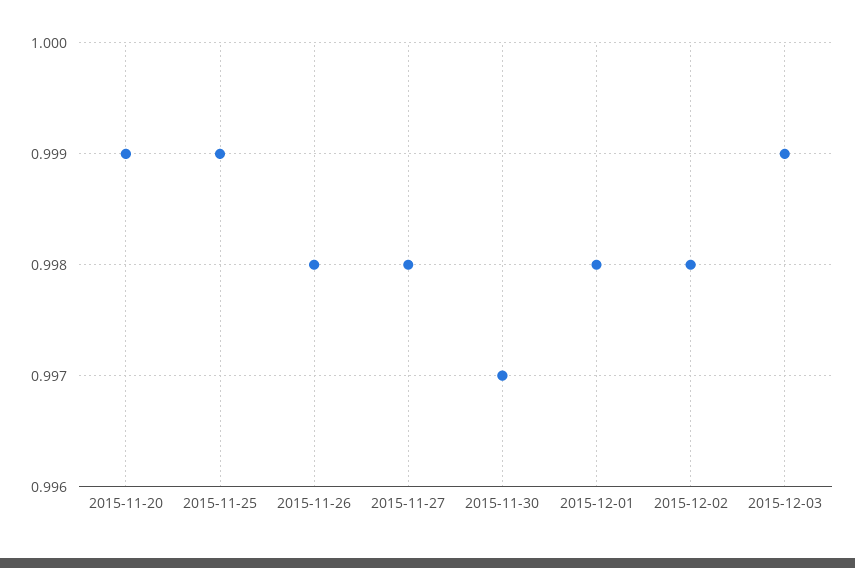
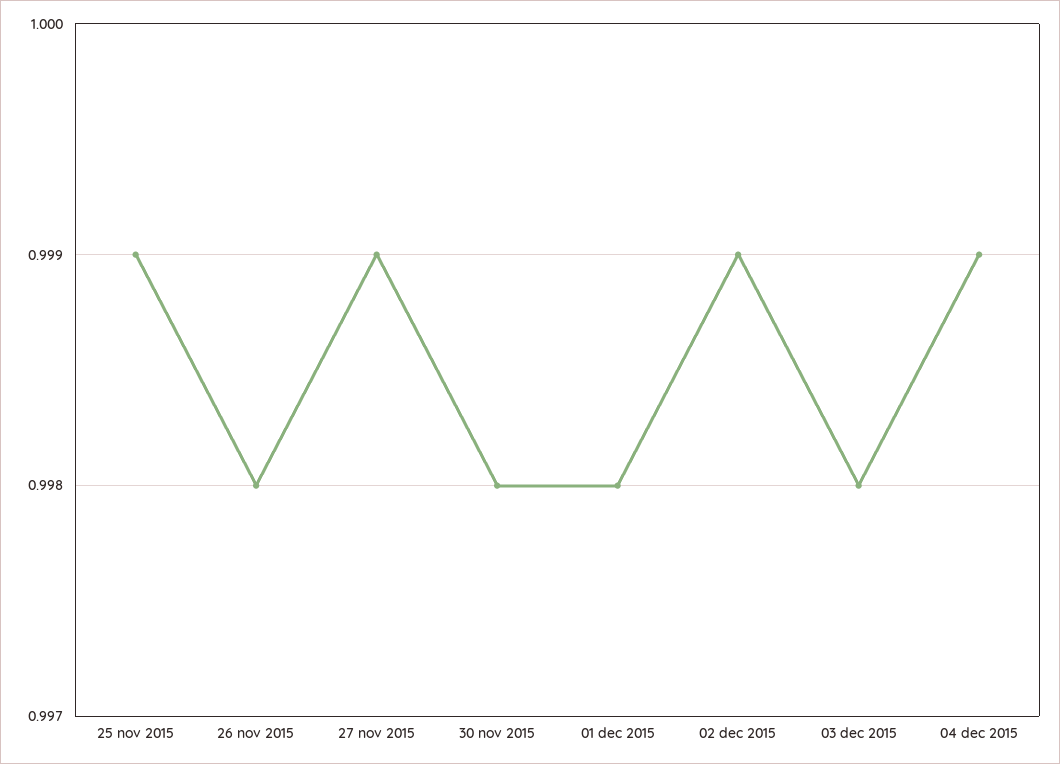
2015-11-20: 0.999 -> none
2015-11-27: 0.998 -> 0.999
2015-11-30: 0.997 -> 0.998
2015-12-02: 0.998 -> 0.999
2015-12-03: 0.999 -> 0.998
04 dec 2015: none -> 0.999

